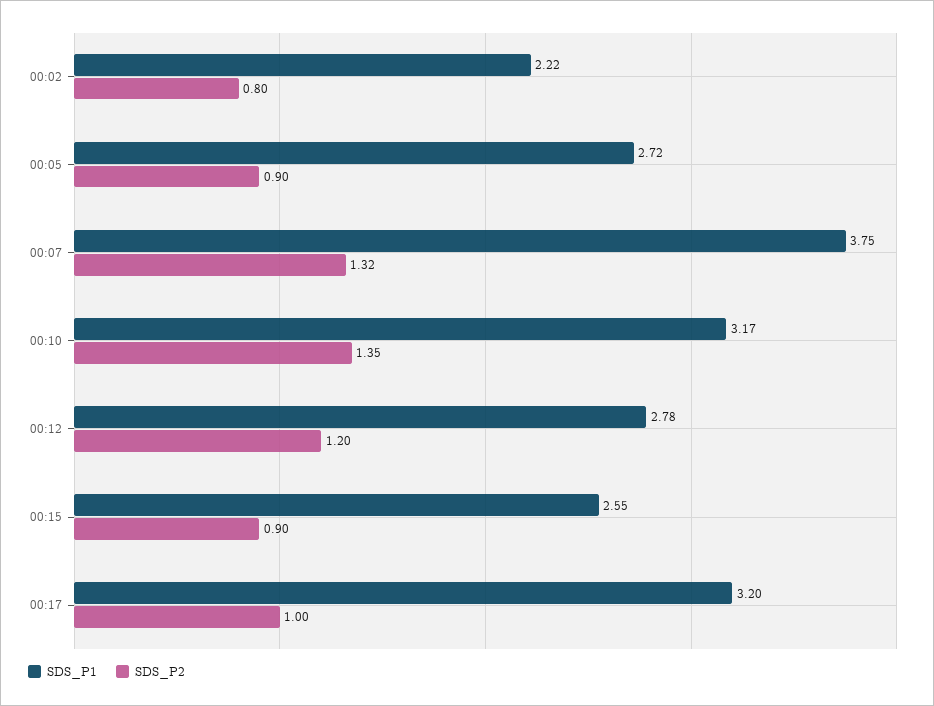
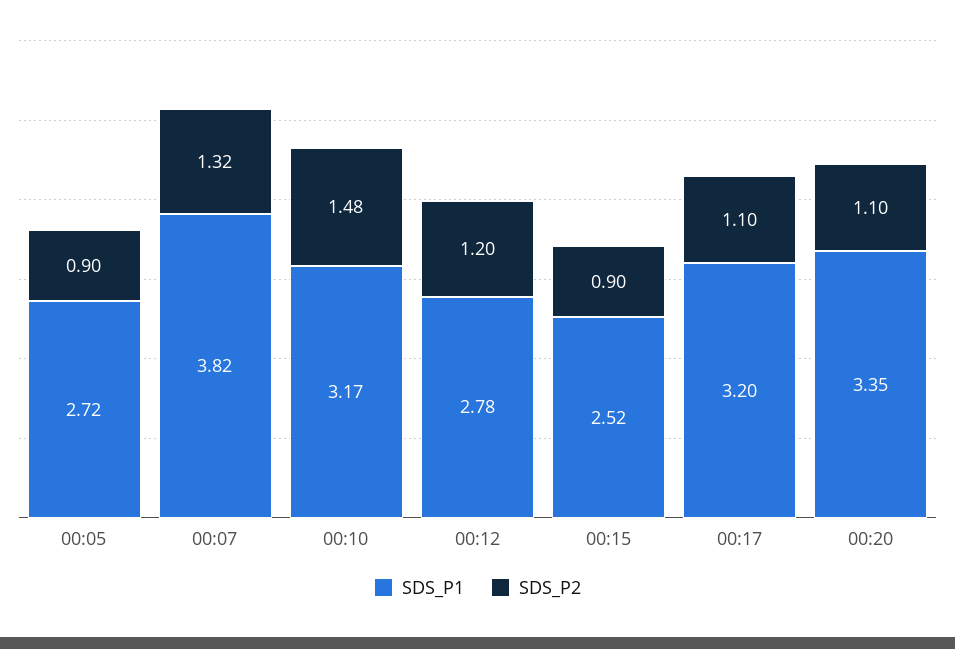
SDS_P1, 00:02: 2.22 -> none
SDS_P2, 00:02: 0.8 -> none
SDS_P1, 00:07: 3.75 -> 3.82
SDS_P2, 00:10: 1.35 -> 1.48
SDS_P1, 00:15: 2.55 -> 2.52
SDS_P2, 00:17: 1 -> 1.1
SDS_P1, 00:20: none -> 3.35
SDS_P2, 00:20: none -> 1.1

